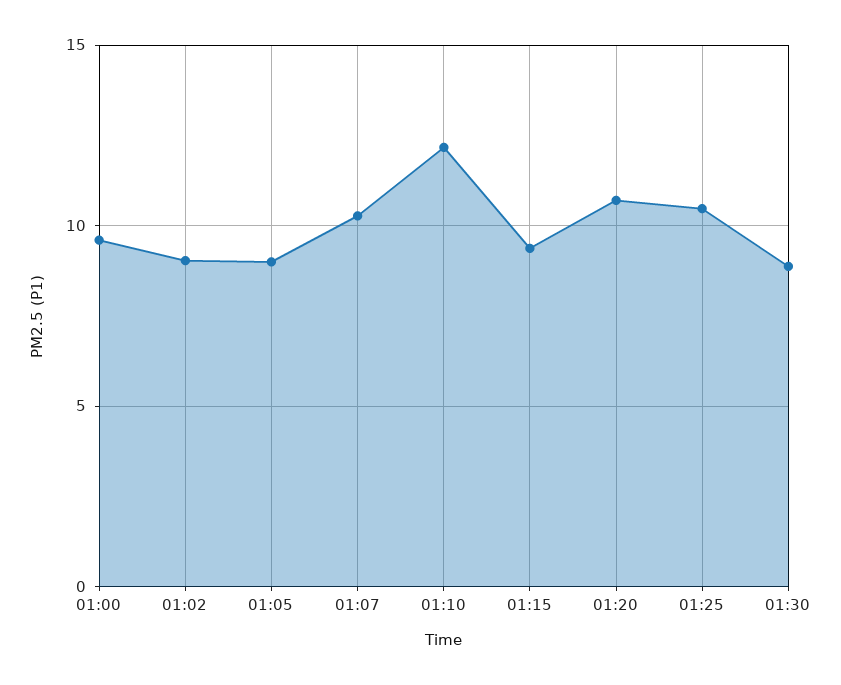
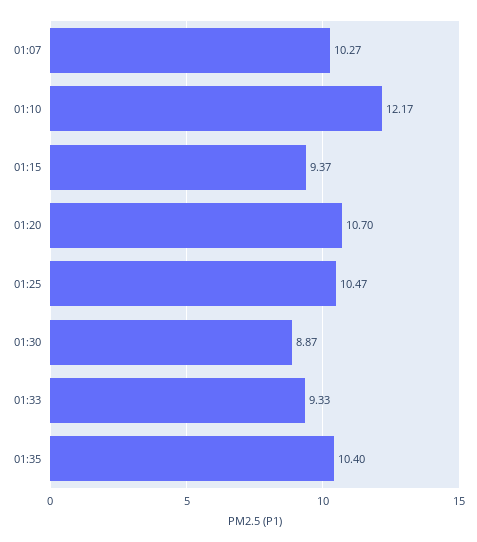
01:00: 9.5 -> none
01:02: 9 -> none
01:05: 9 -> none
01:33: none -> 9.33
01:35: none -> 10.4

